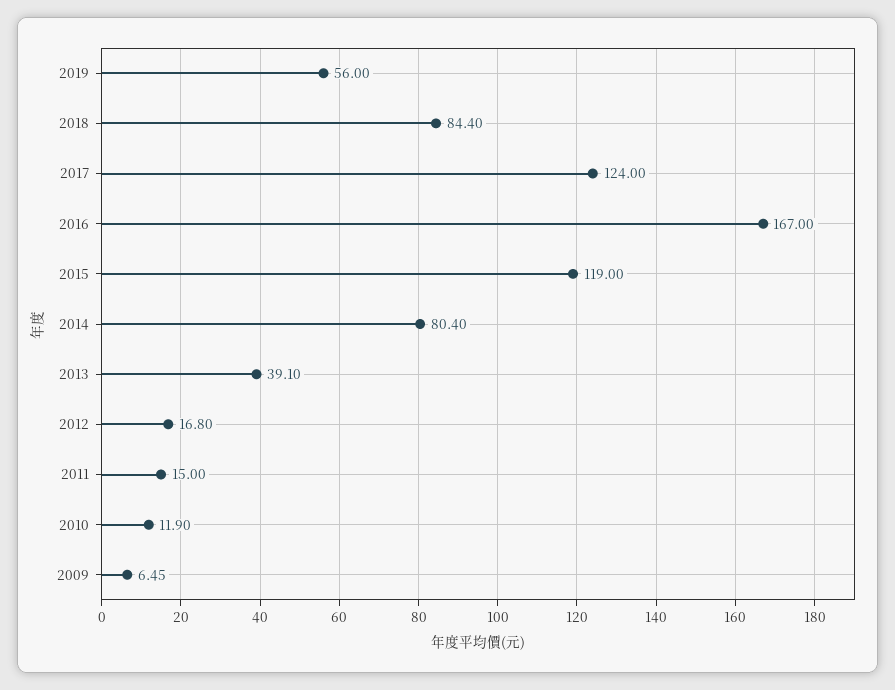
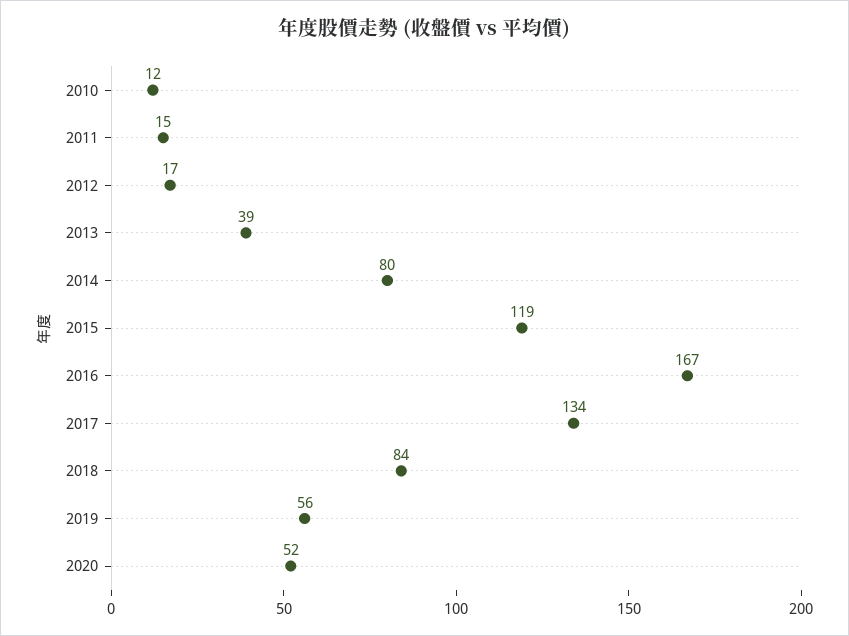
2017: 124 -> 134
2009: 6.45 -> none
2020: none -> 52

